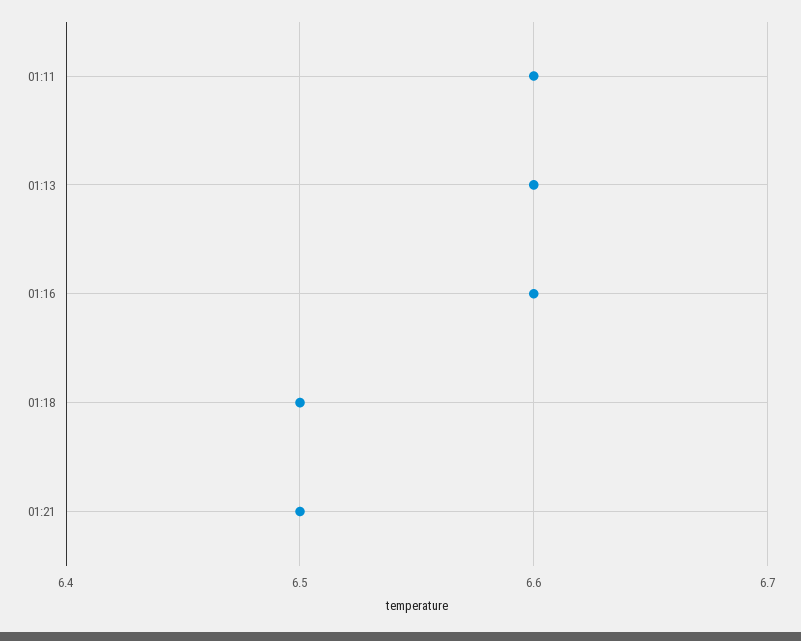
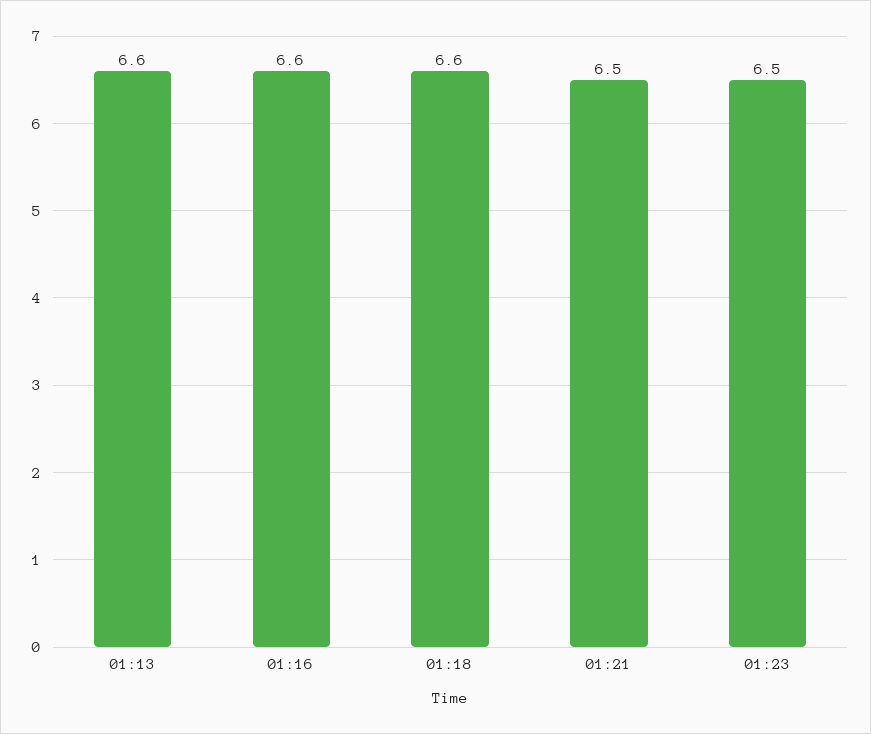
01:11: 6.6 -> none
01:18: 6.5 -> 6.6
01:23: none -> 6.5

